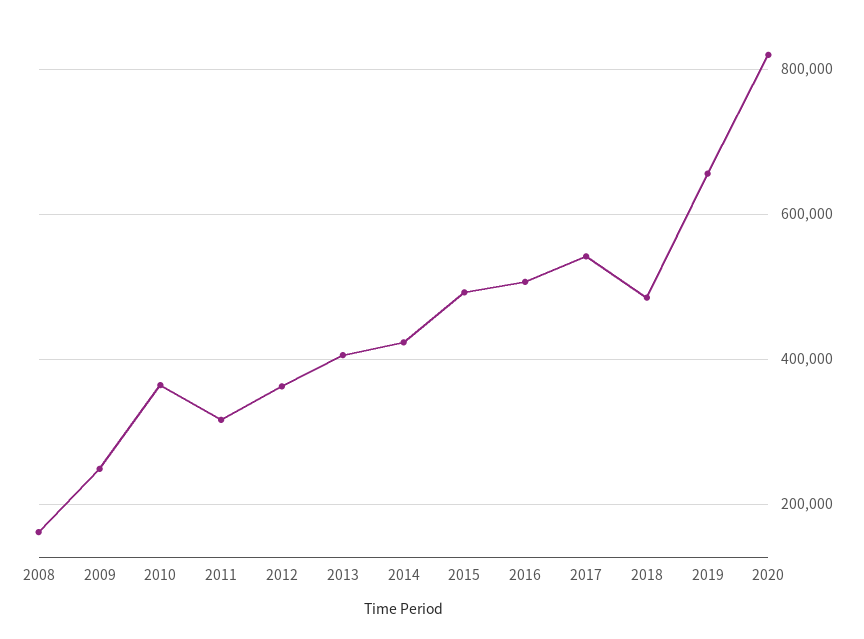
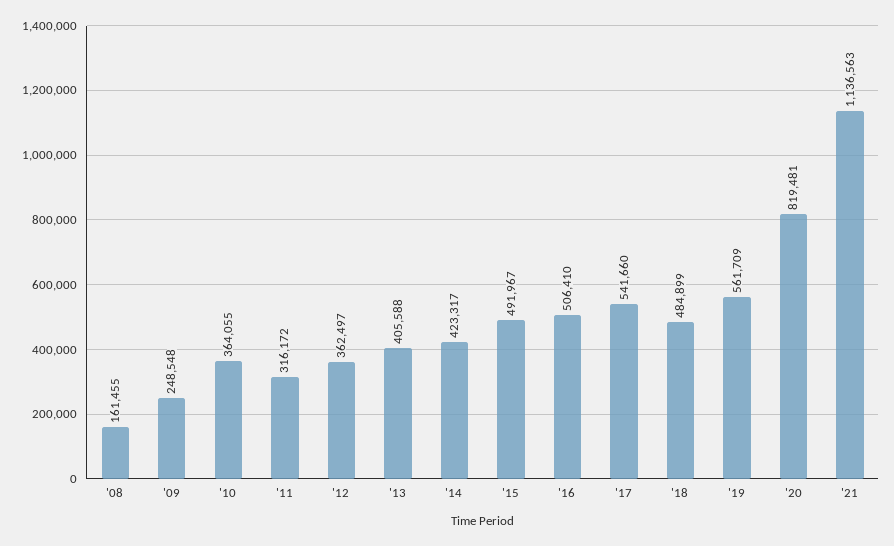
2019: 660000 -> 561709
'21: none -> 1136563

